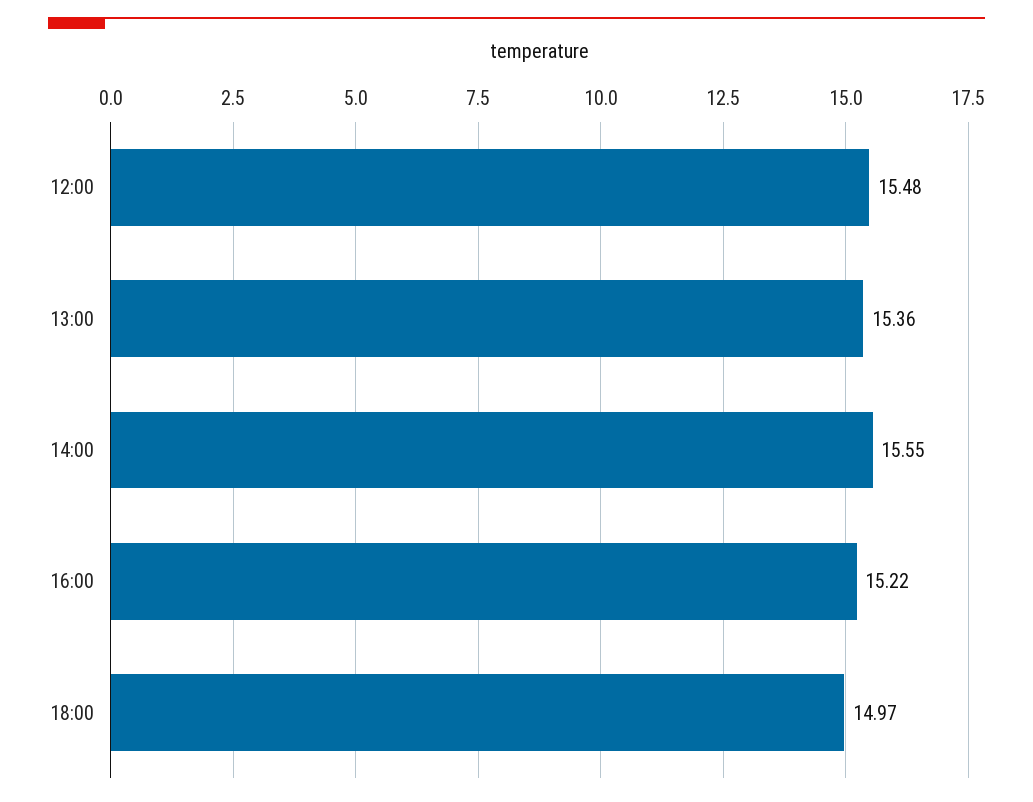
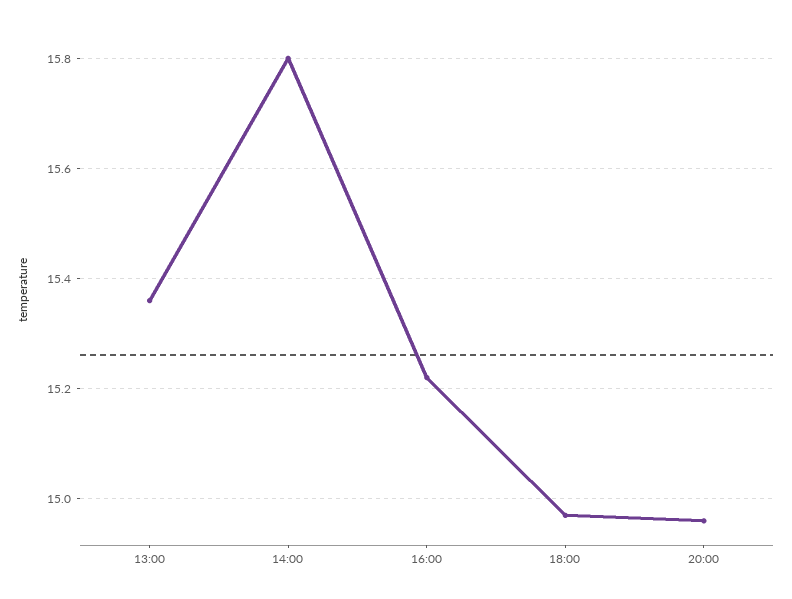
12:00: 15.48 -> none
14:00: 15.55 -> 15.8
20:00: none -> 14.95

